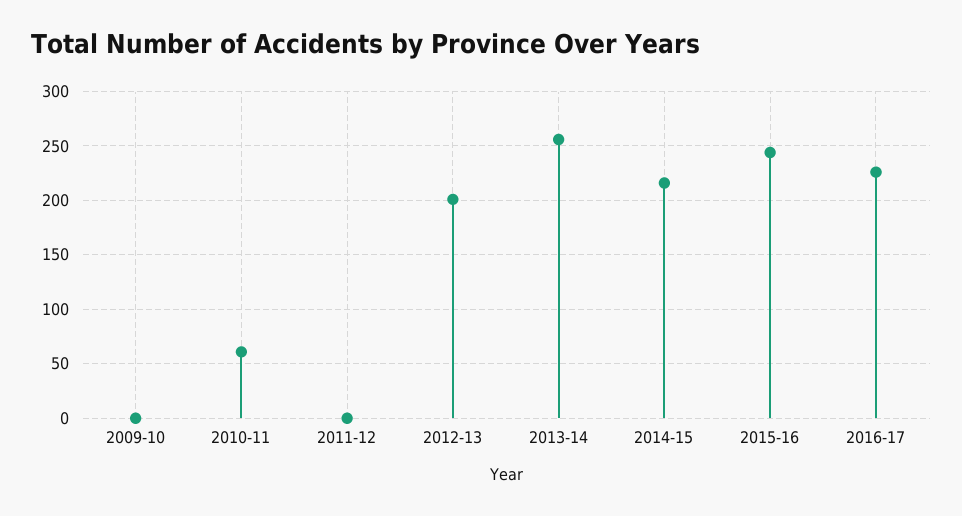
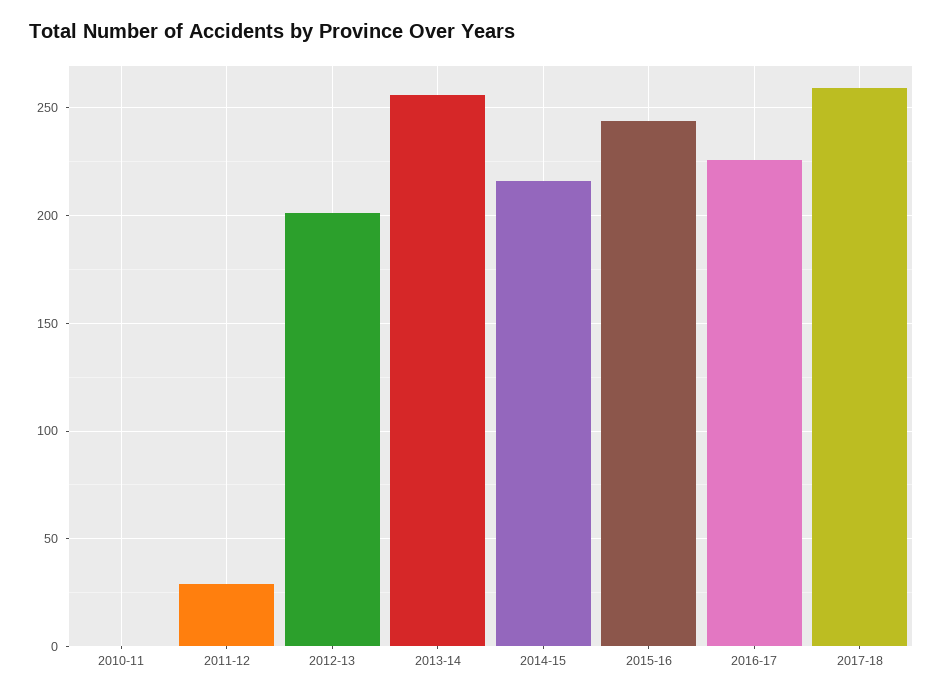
2009-10: 0 -> none
2010-11: 60 -> 0
2011-12: 0 -> 30
2017-18: none -> 260

